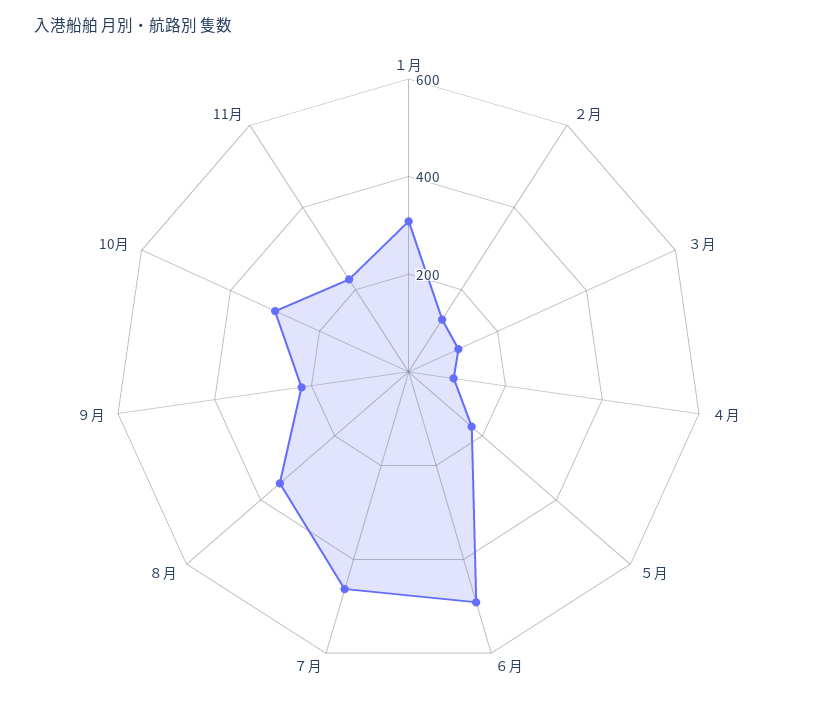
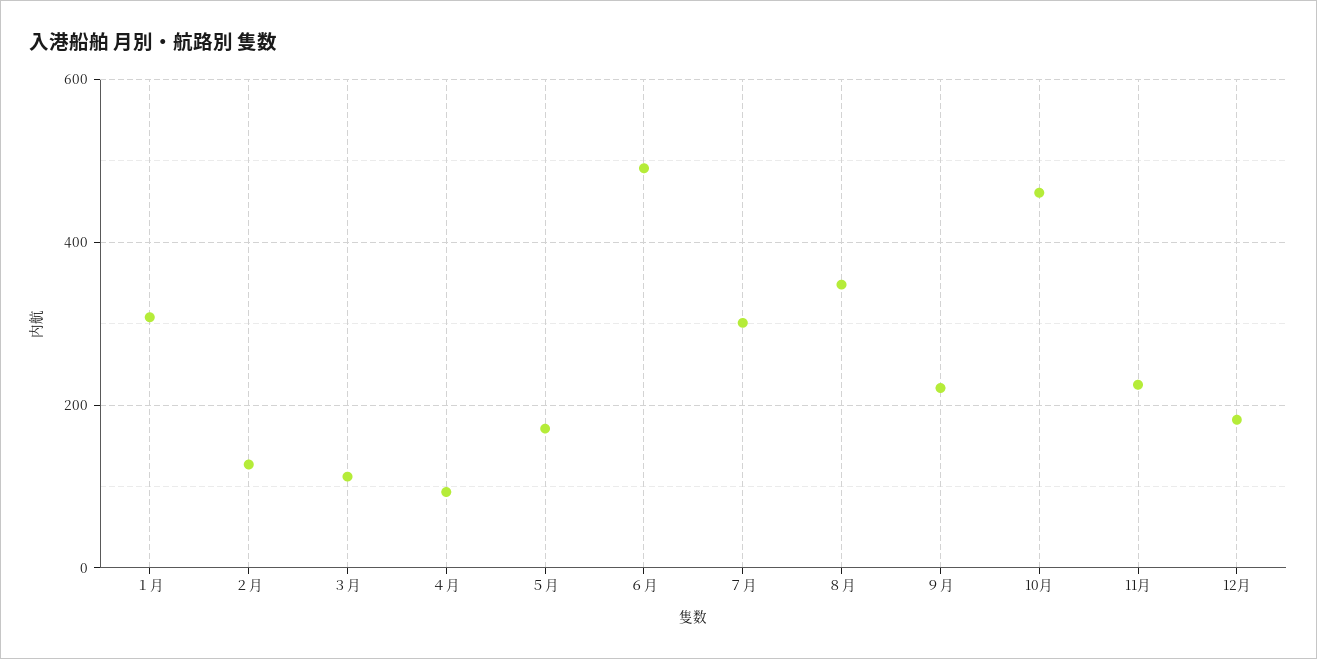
７月: 450 -> 300
10月: 300 -> 460
12月: none -> 180

